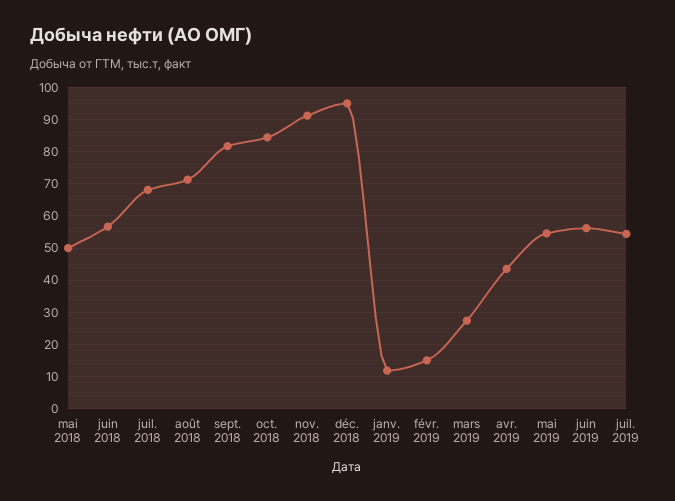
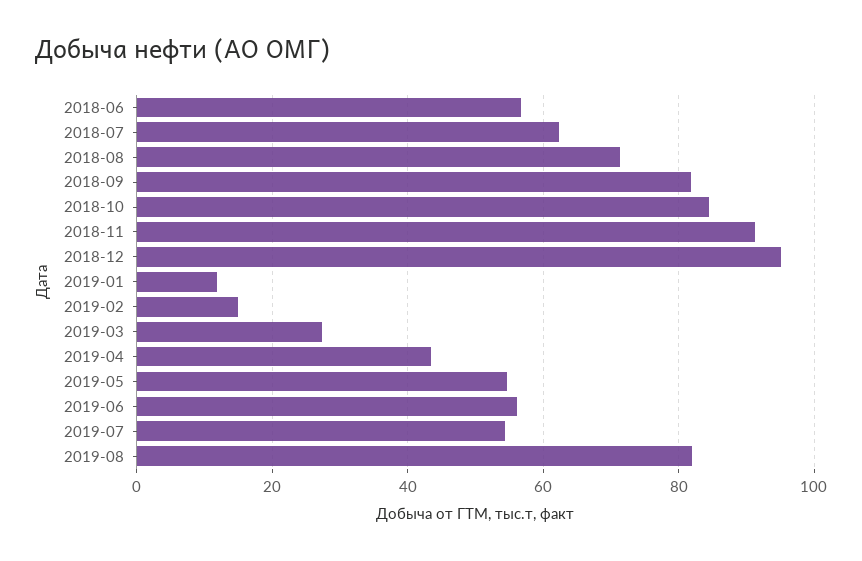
mai 2018: 50 -> none
juil. 2018: 68 -> 62
2019-08: none -> 82

